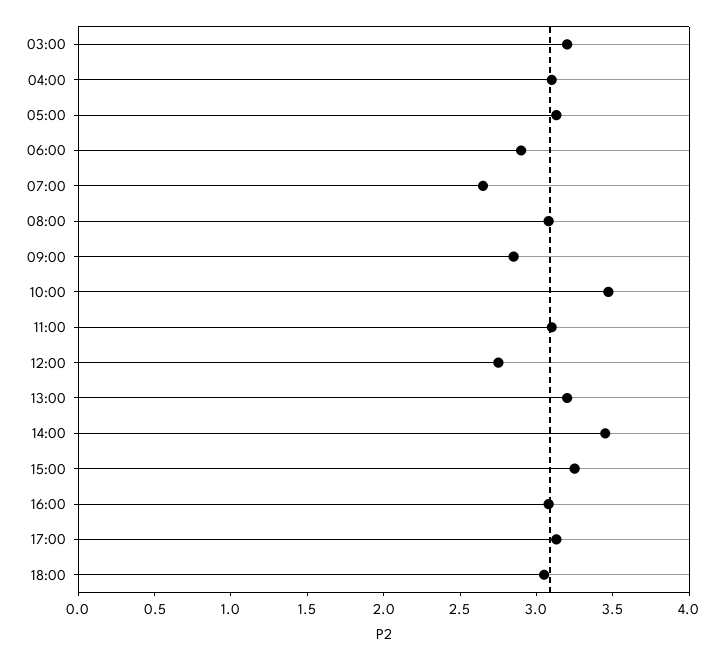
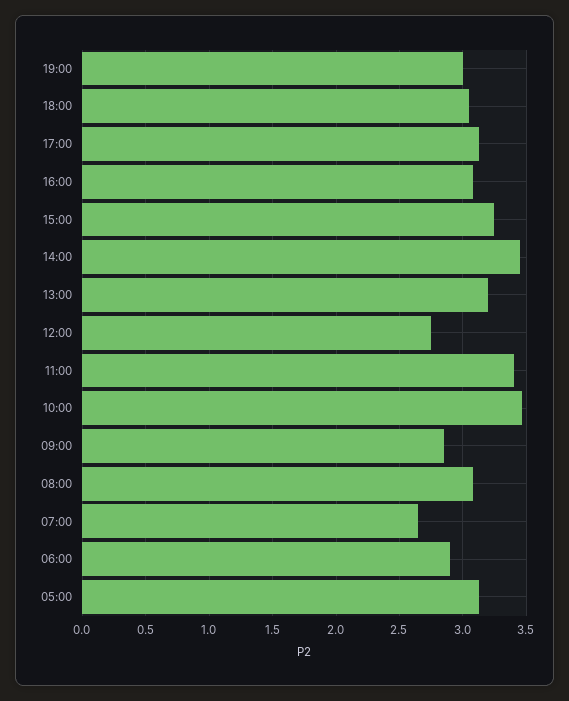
03:00: 3.2 -> none
04:00: 3.1 -> none
11:00: 3.1 -> 3.4
19:00: none -> 3

